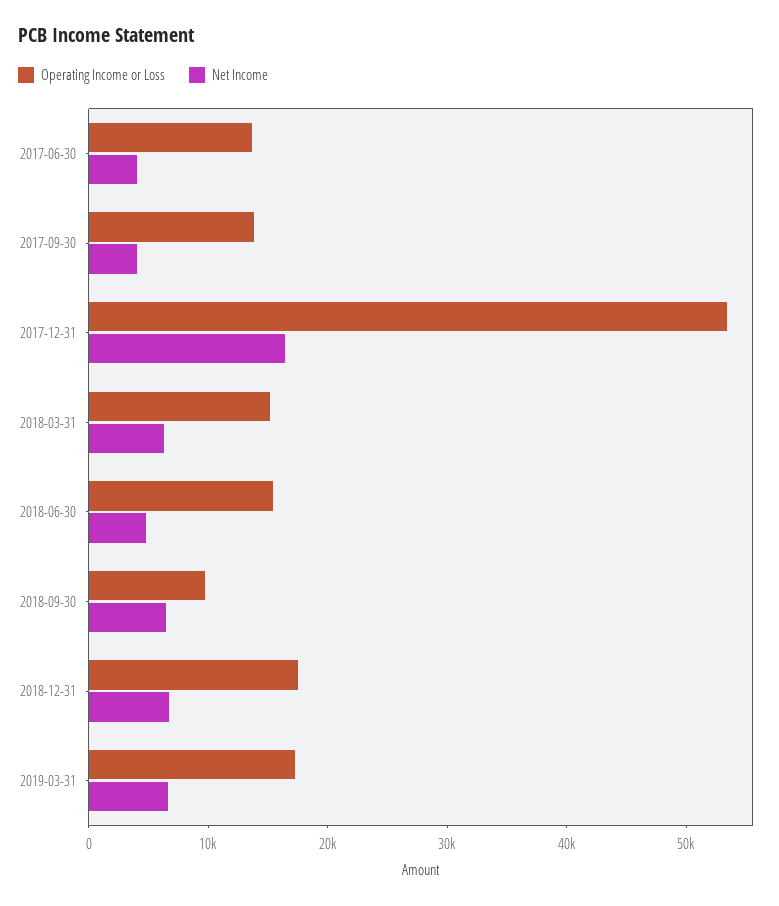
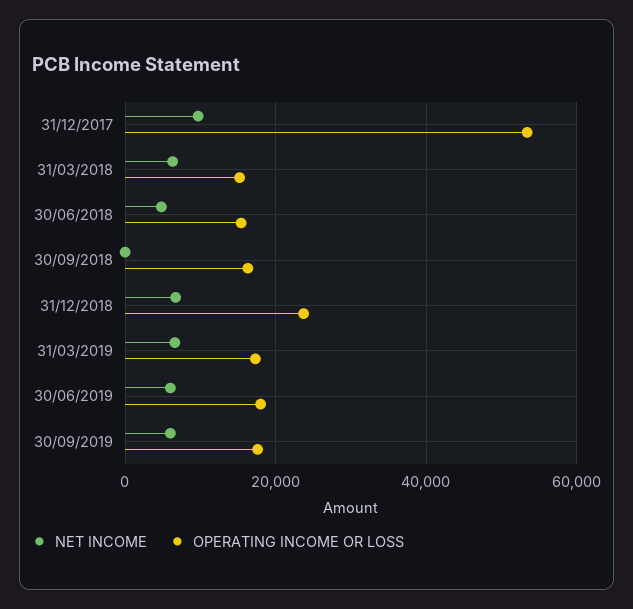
Operating Income or Loss, 2017-06-30: 14000 -> none
Net Income, 2017-06-30: 4000 -> none
Operating Income or Loss, 2017-09-30: 14000 -> none
Net Income, 2017-09-30: 4000 -> none
Net Income, 2017-12-31: 16000 -> 10000
Operating Income or Loss, 2018-09-30: 10000 -> 16000
Net Income, 2018-09-30: 6000 -> 0
Operating Income or Loss, 2018-12-31: 18000 -> 24000
Net Income, 30/06/2019: none -> 6000
Operating Income or Loss, 30/06/2019: none -> 18000
Net Income, 30/09/2019: none -> 6000
Operating Income or Loss, 30/09/2019: none -> 18000

